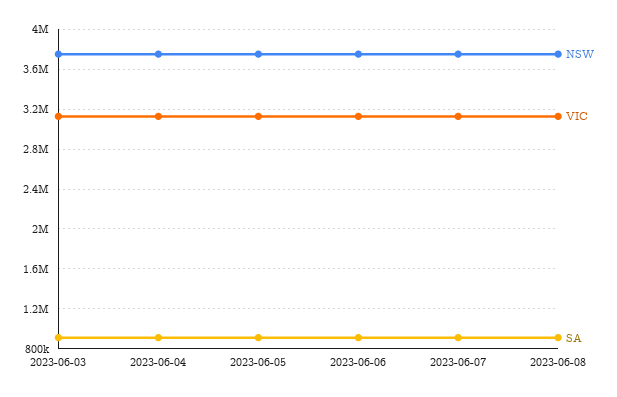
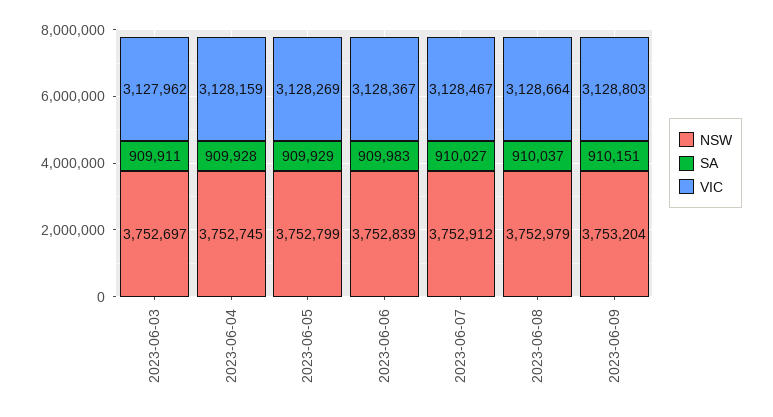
NSW, 2023-06-09: none -> 3753204
SA, 2023-06-09: none -> 910151
VIC, 2023-06-09: none -> 3128803

